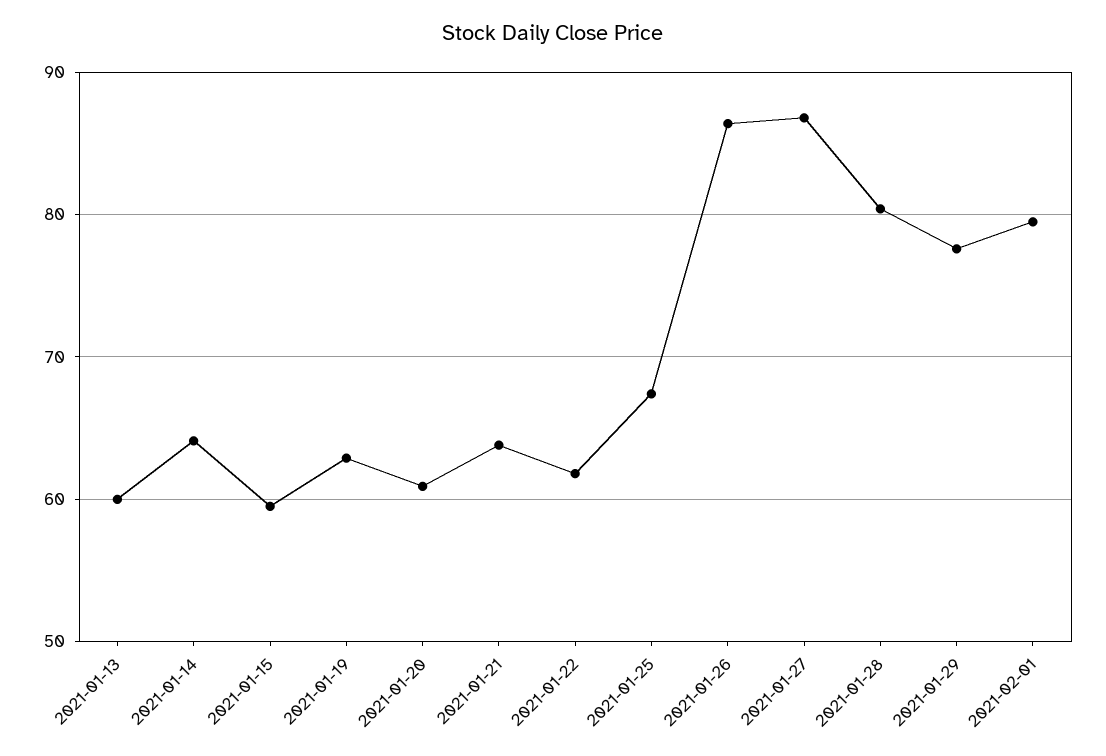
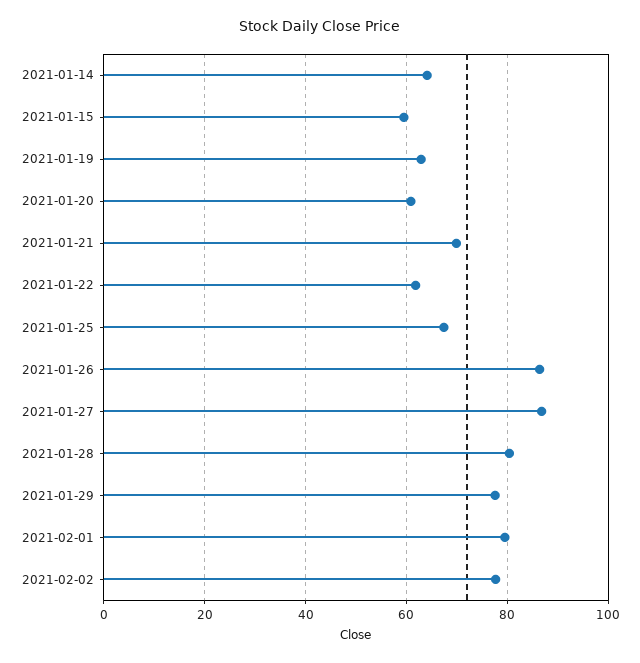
2021-01-13: 60 -> none
2021-01-21: 64 -> 70
2021-02-02: none -> 78

